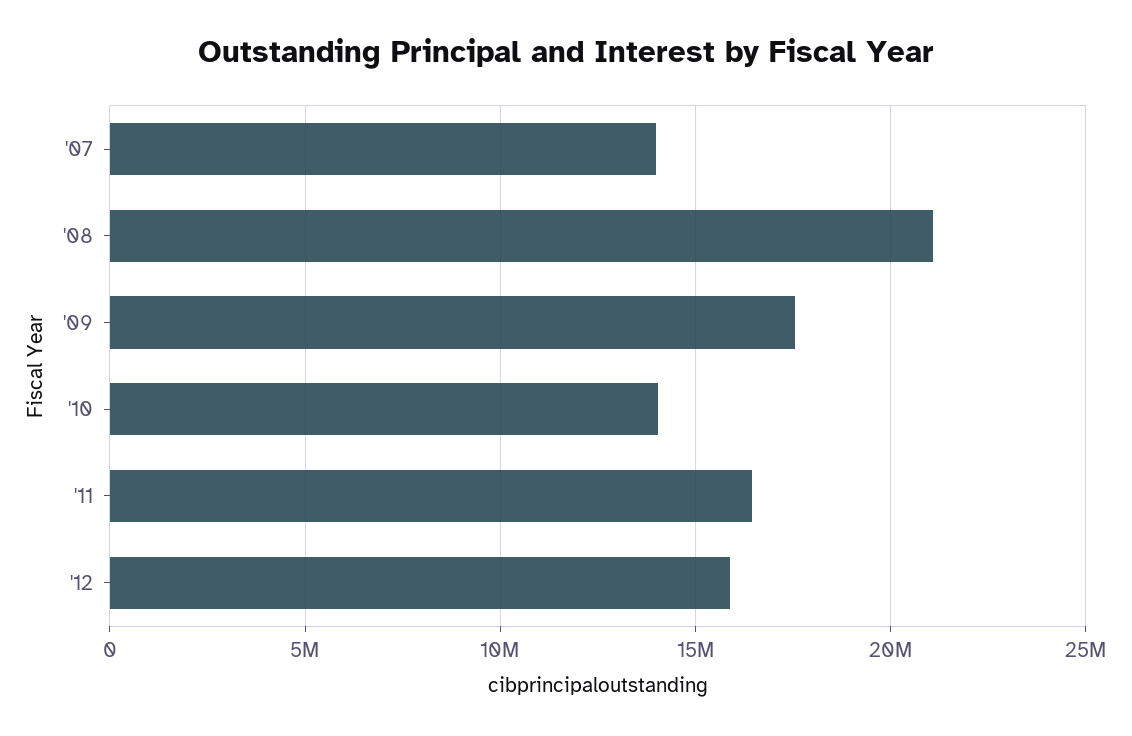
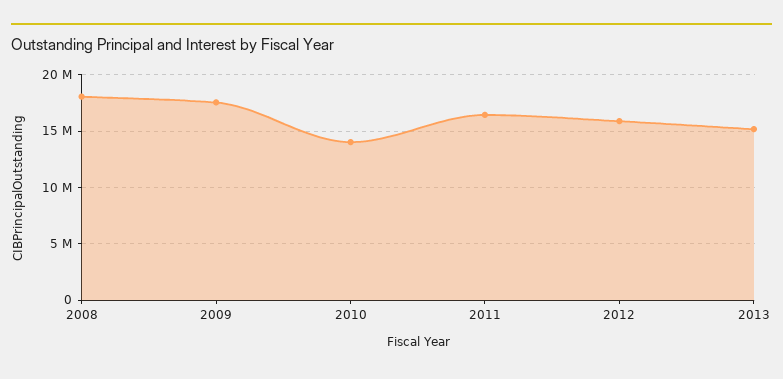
'07: 14000000 -> none
'08: 21000000 -> 18000000
2013: none -> 15000000

